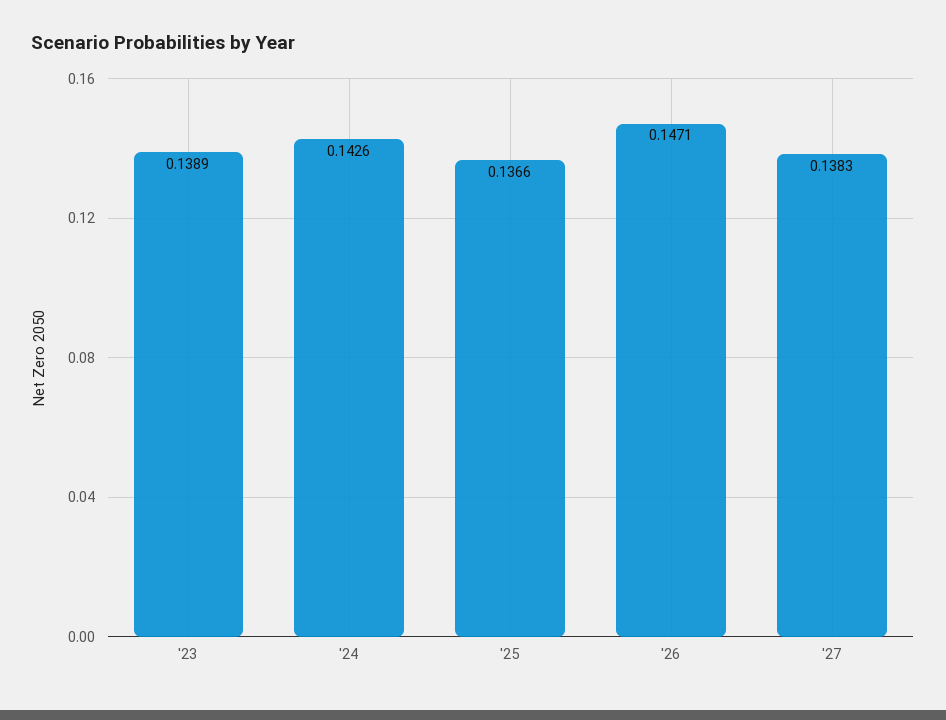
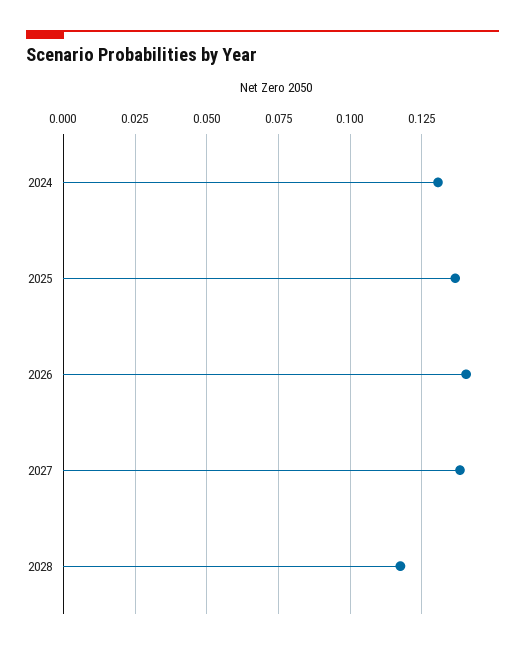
'23: 0.1389 -> none
'24: 0.1426 -> 0.13
'26: 0.1471 -> 0.14
2028: none -> 0.1175

